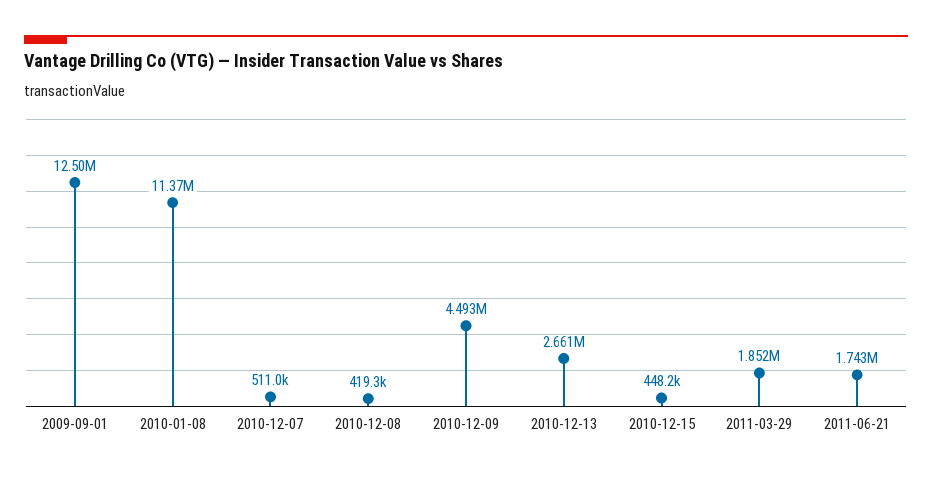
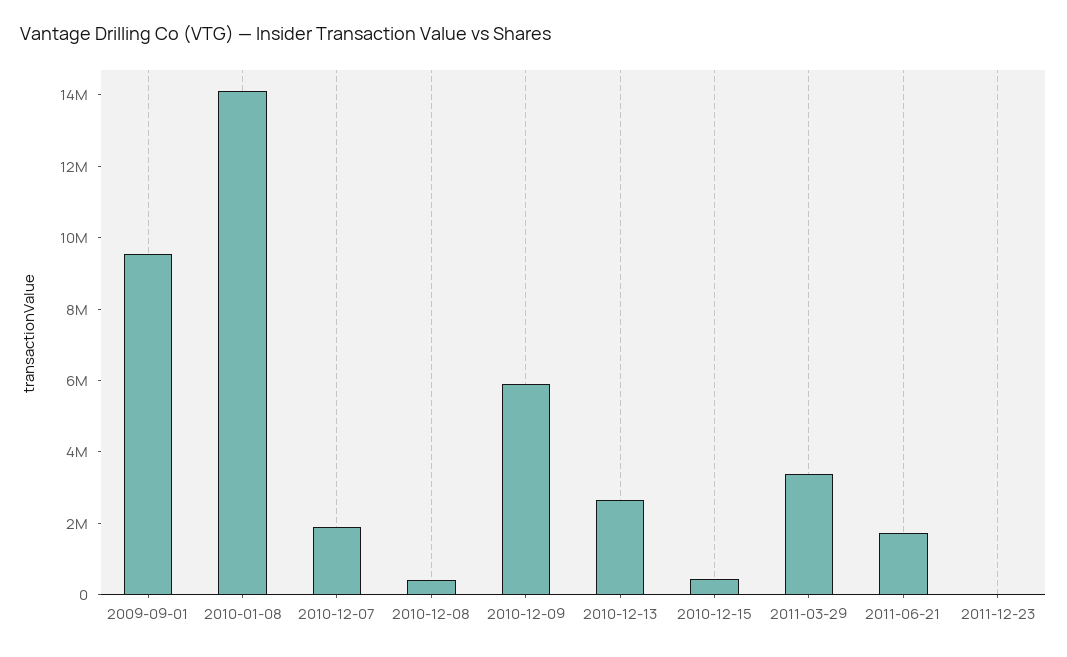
2009-09-01: 12500000 -> 9500000
2010-01-08: 11370000 -> 14000000
2010-12-07: 511000 -> 2000000
2010-12-09: 4493000 -> 6000000
2011-03-29: 1852000 -> 3500000
2011-12-23: none -> 0

